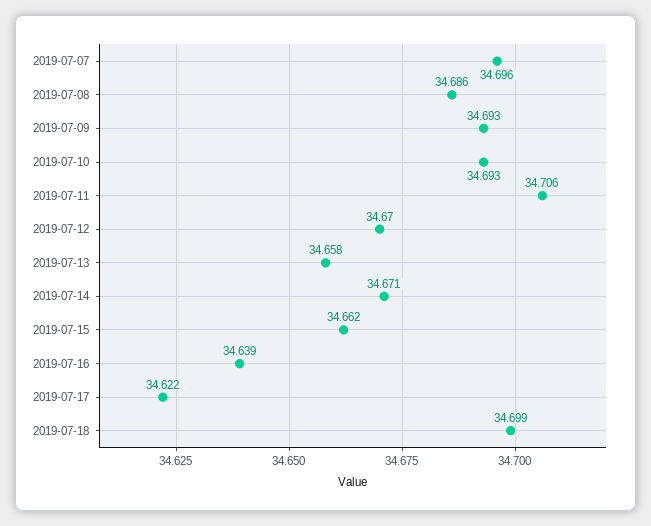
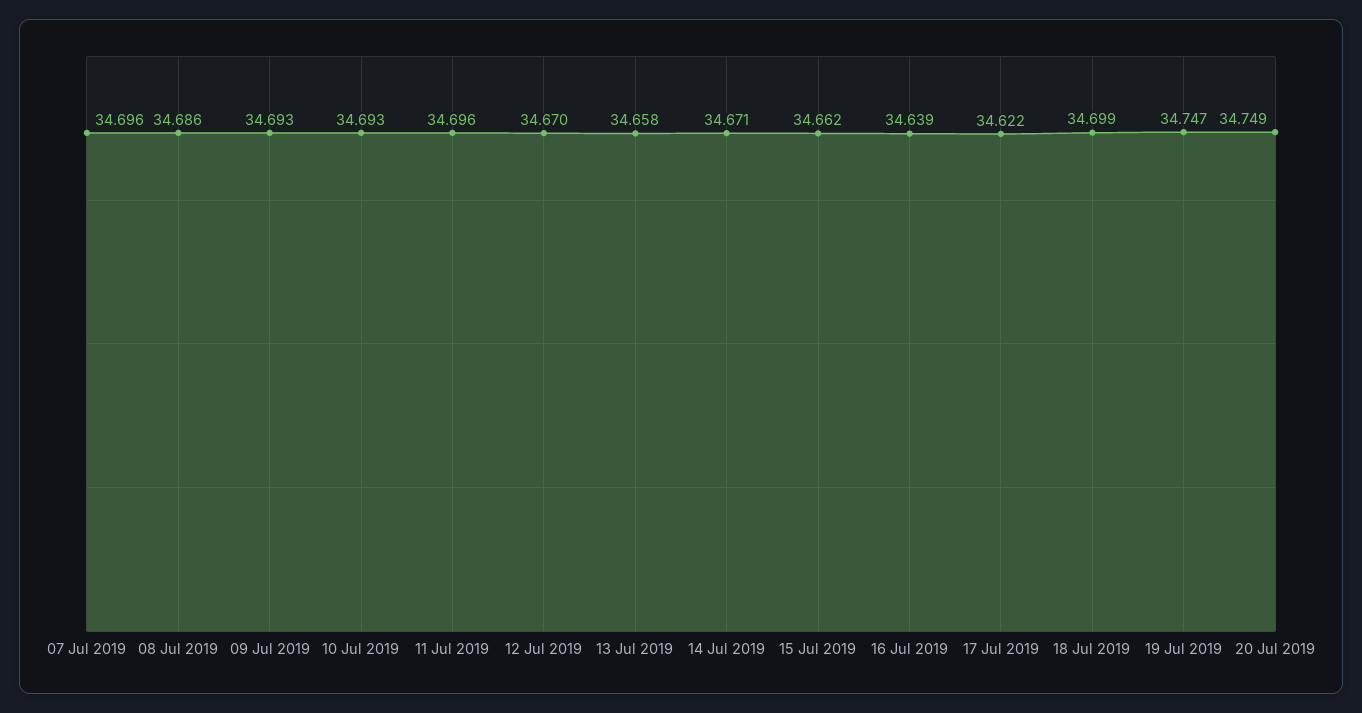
2019-07-11: 34.706 -> 34.696
19 Jul 2019: none -> 34.747
20 Jul 2019: none -> 34.749

